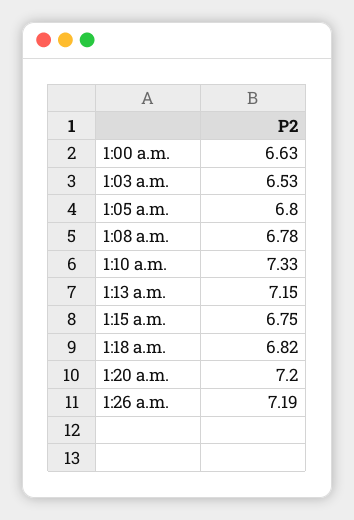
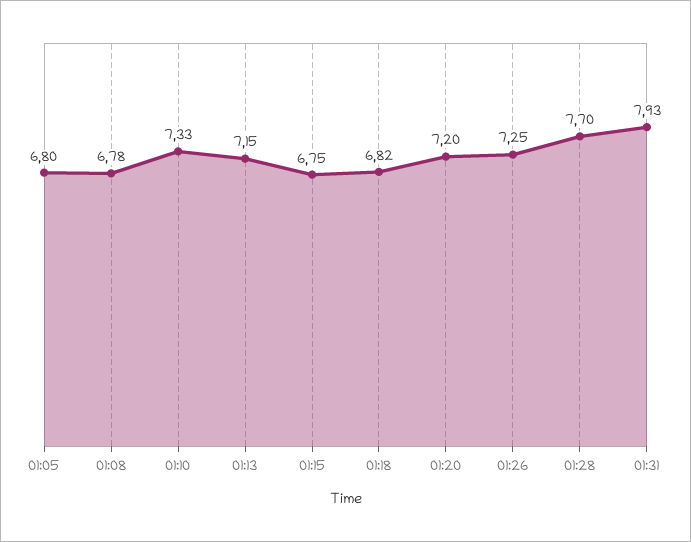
1:00 a.m.: 6.63 -> none
1:03 a.m.: 6.53 -> none
1:26 a.m.: 7.19 -> 7.25
01:28: none -> 7.7
01:31: none -> 7.93

